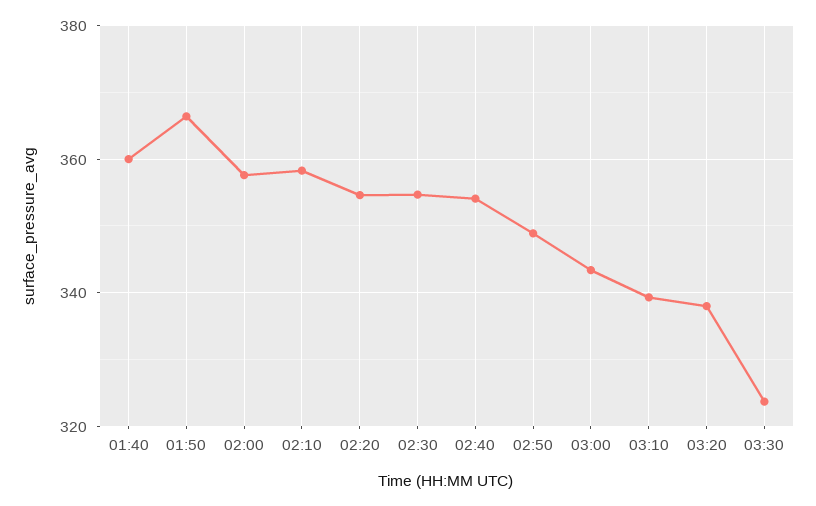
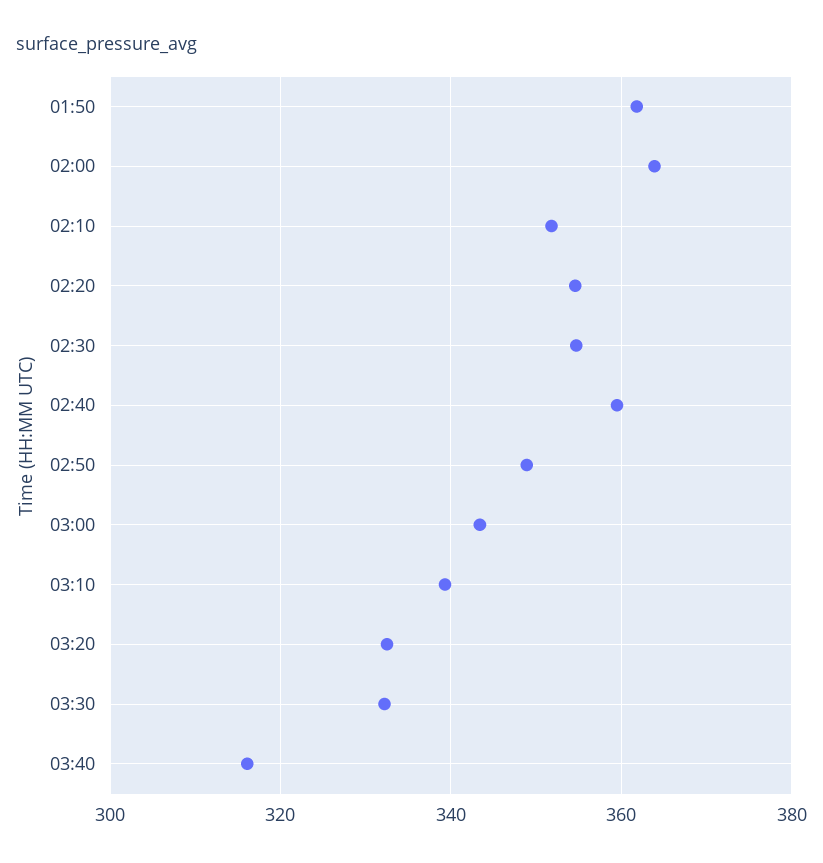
01:40: 360 -> none
01:50: 366 -> 362
02:00: 358 -> 364
02:10: 358 -> 352
02:40: 354 -> 360
03:20: 338 -> 332
03:30: 324 -> 332
03:40: none -> 316

